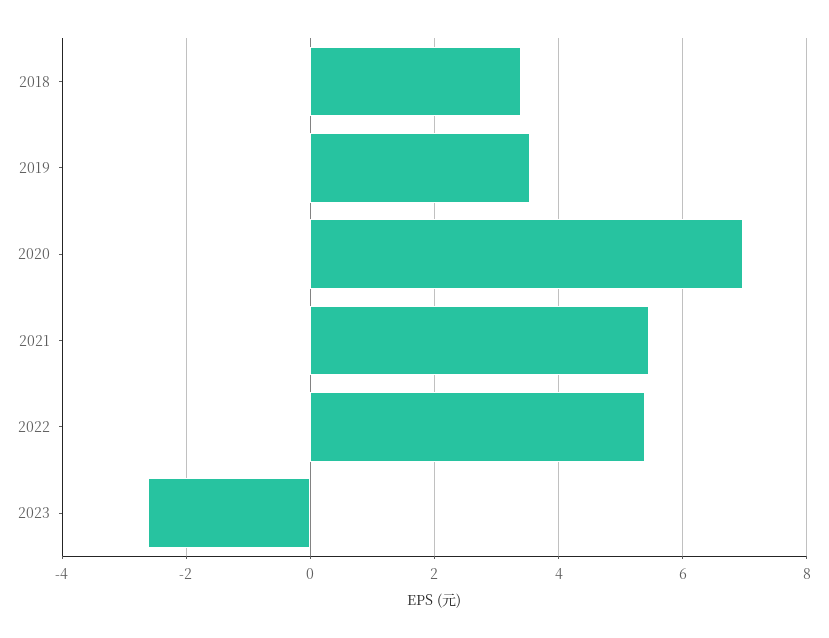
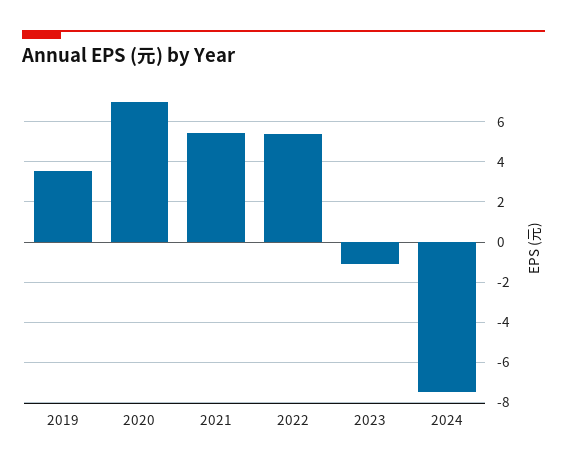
2018: 3.4 -> none
2023: -2.6 -> -1
2024: none -> -7.5

